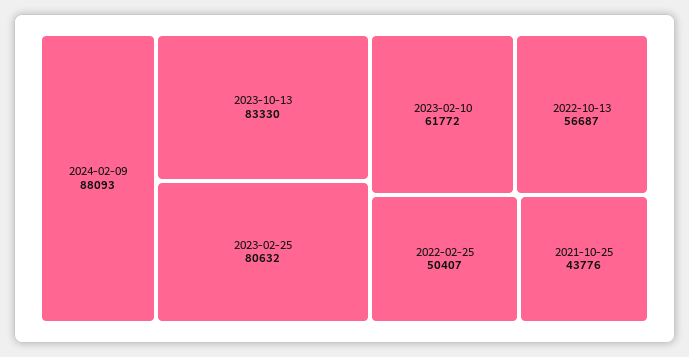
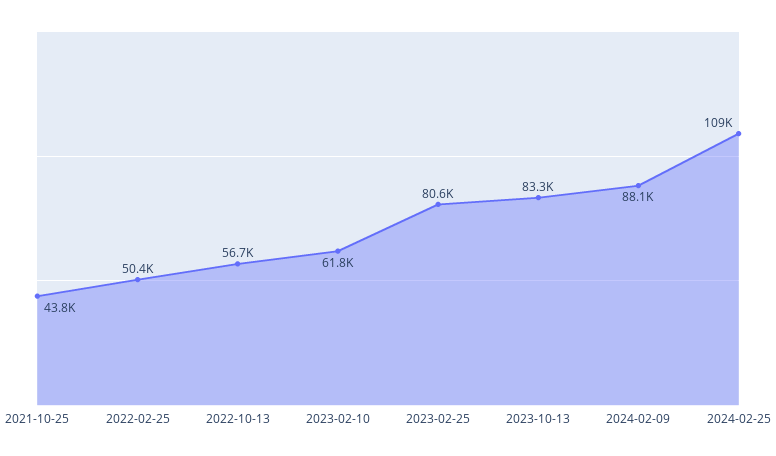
2024-02-25: none -> 109000

